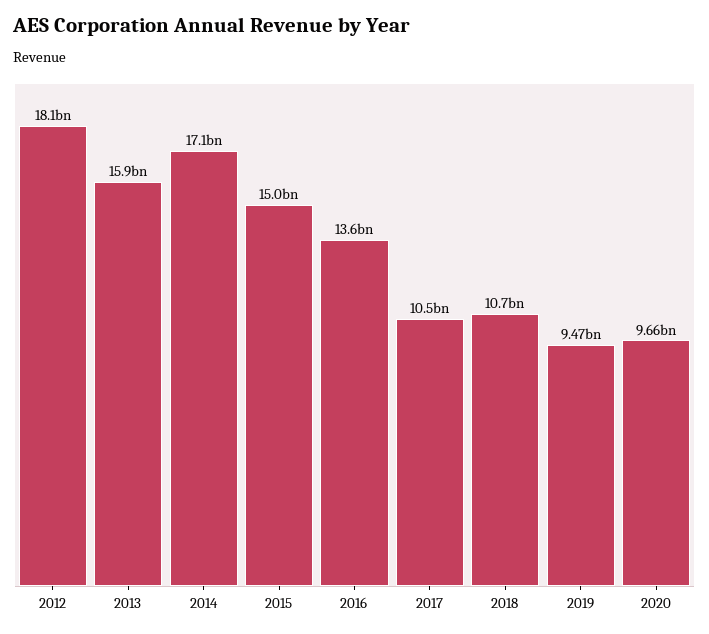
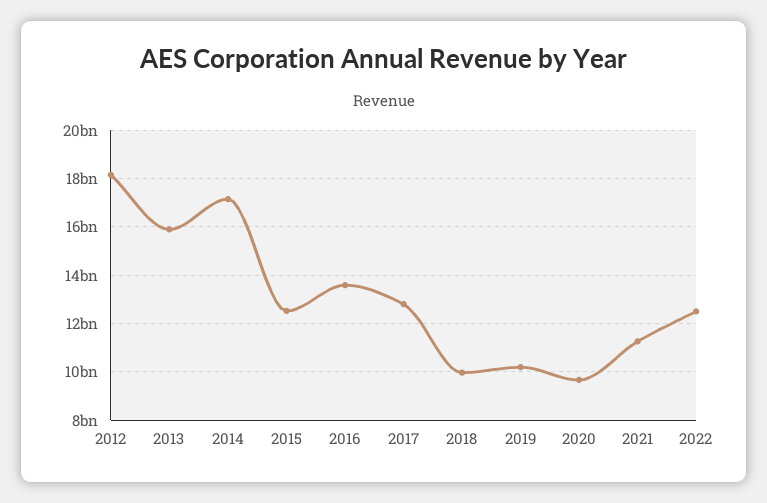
2015: 15000000000 -> 12500000000
2017: 10500000000 -> 12750000000
2018: 10700000000 -> 10000000000
2019: 9470000000 -> 10250000000
2021: none -> 11250000000
2022: none -> 12500000000

